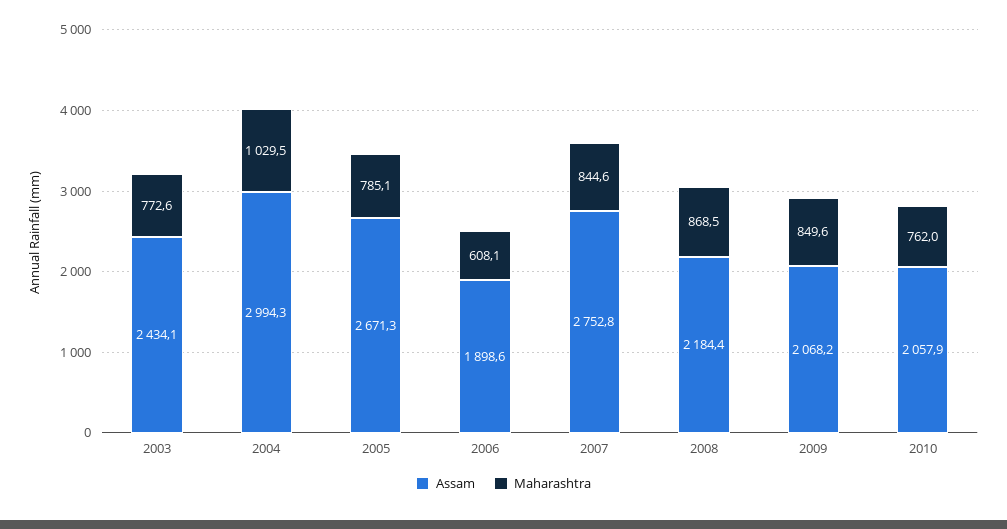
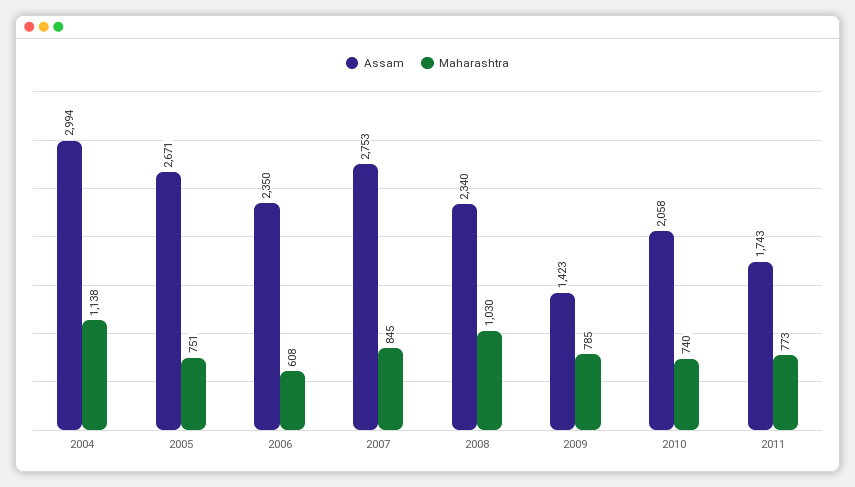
Assam, 2003: 2434.1 -> none
Maharashtra, 2003: 772.6 -> none
Maharashtra, 2004: 1029.5 -> 1138
Maharashtra, 2005: 785.1 -> 751
Assam, 2006: 1898.6 -> 2350
Assam, 2008: 2184.4 -> 2340
Maharashtra, 2008: 868.5 -> 1030
Assam, 2009: 2068.2 -> 1423
Maharashtra, 2009: 849.6 -> 785
Maharashtra, 2010: 762 -> 740
Assam, 2011: none -> 1743
Maharashtra, 2011: none -> 773

